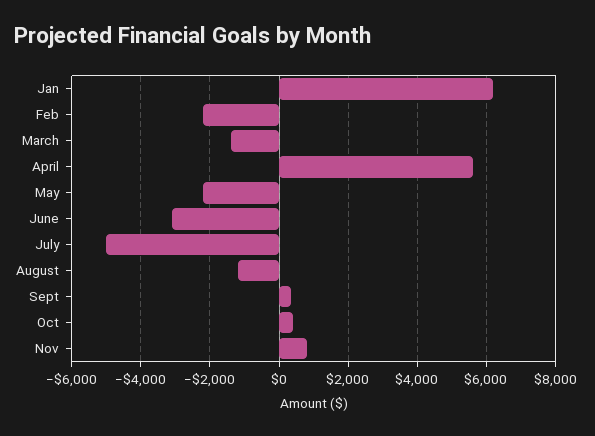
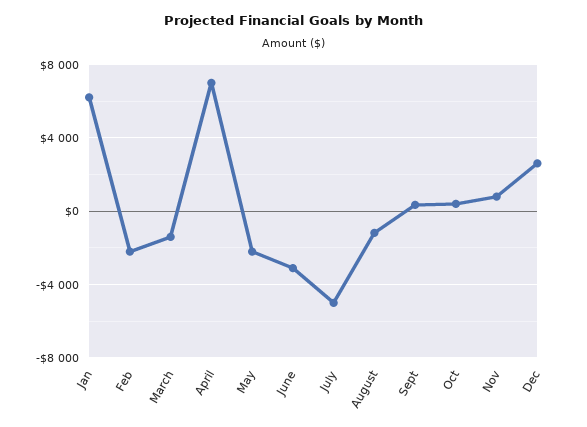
April: 5600 -> 7000
Dec: none -> 2500

